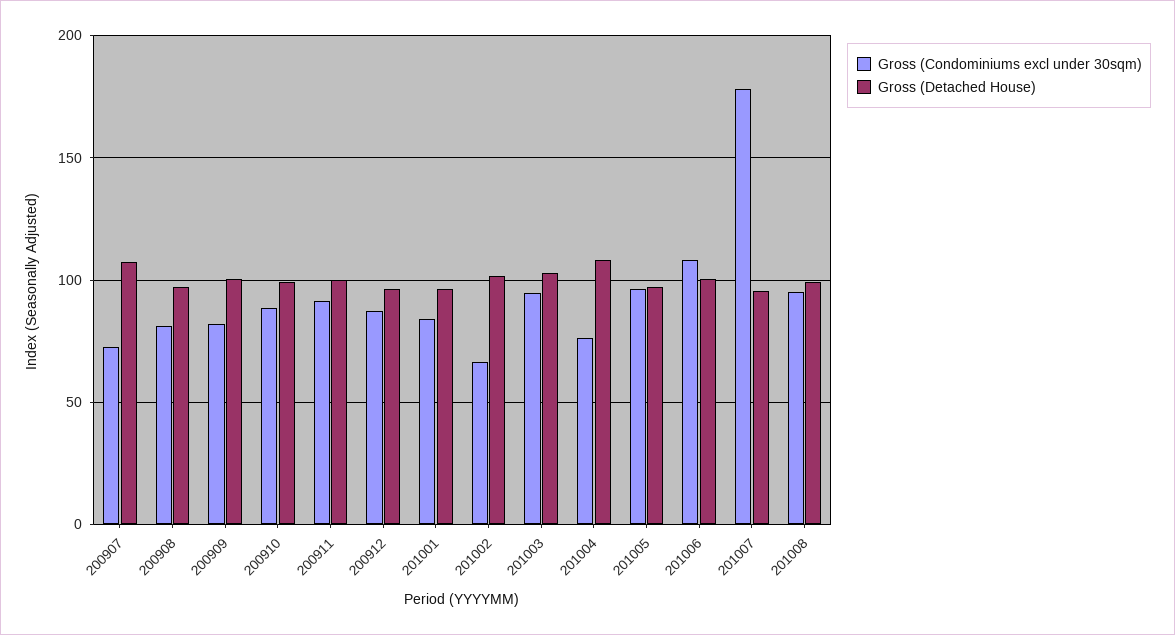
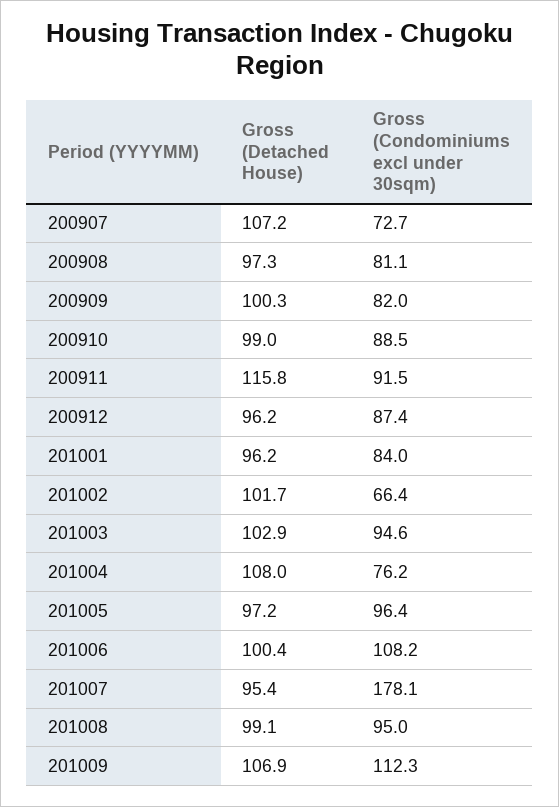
Gross (Detached House), 200911: 100 -> 115.8
Gross (Detached House), 201009: none -> 106.9
Gross (Condominiums excl under 30sqm), 201009: none -> 112.3

